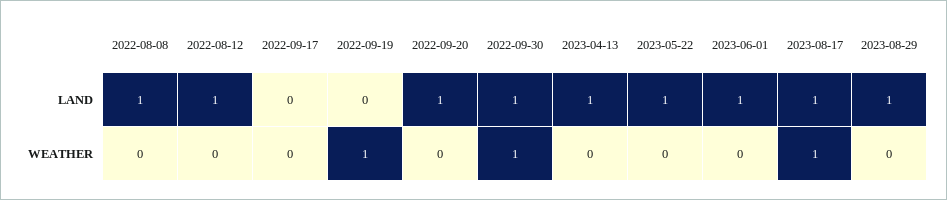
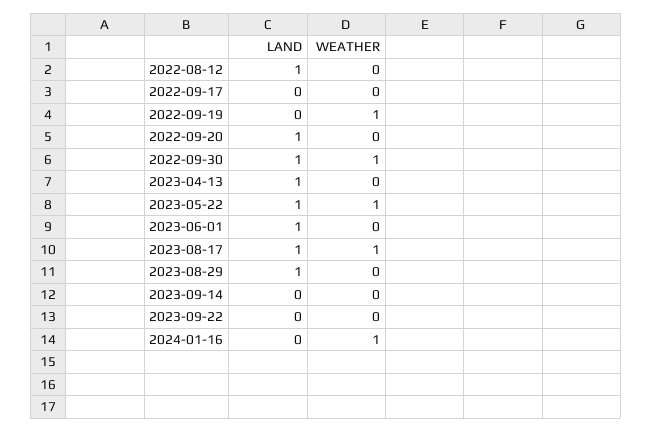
2022-08-08, LAND: 1 -> none
2022-08-08, WEATHER: 0 -> none
2023-05-22, WEATHER: 0 -> 1
2023-09-14, LAND: none -> 0
2023-09-14, WEATHER: none -> 0
2023-09-22, LAND: none -> 0
2023-09-22, WEATHER: none -> 0
2024-01-16, LAND: none -> 0
2024-01-16, WEATHER: none -> 1

